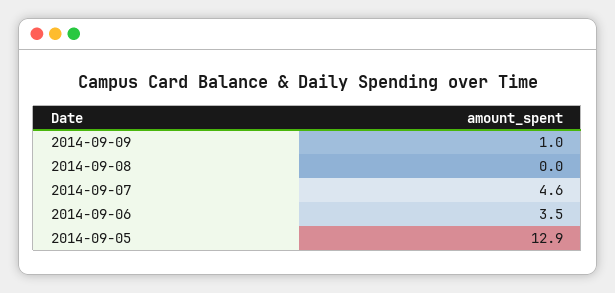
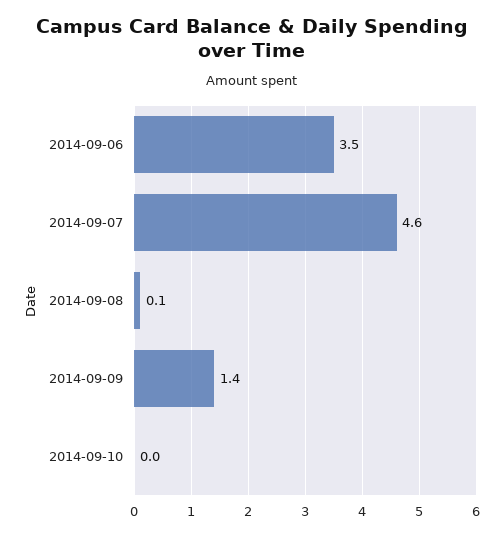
2014-09-09: 1 -> 1.4
2014-09-08: 0 -> 0.1
2014-09-05: 12.9 -> none
2014-09-10: none -> 0

